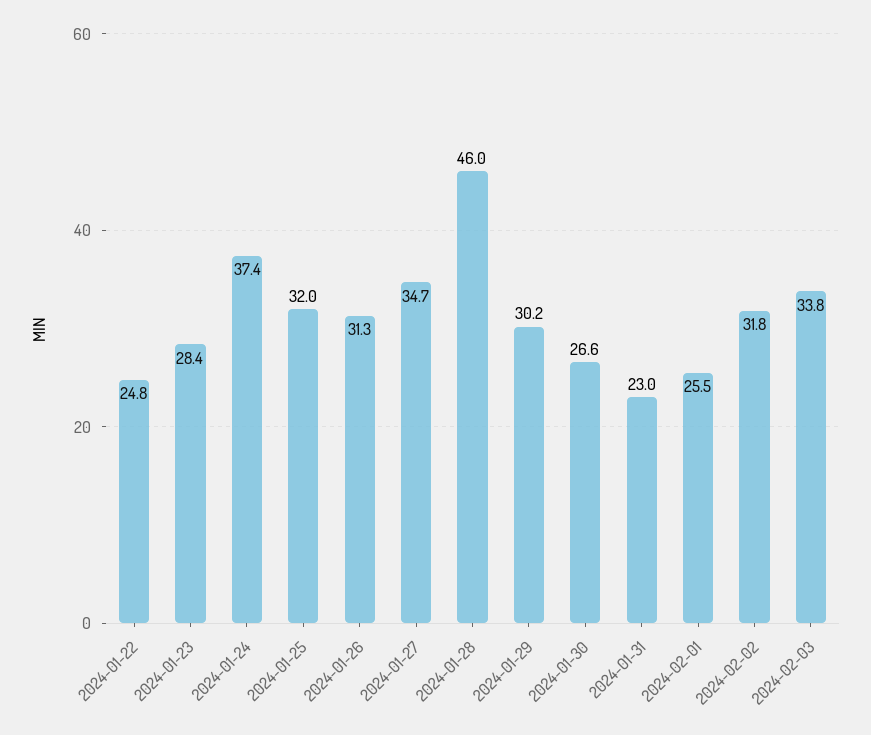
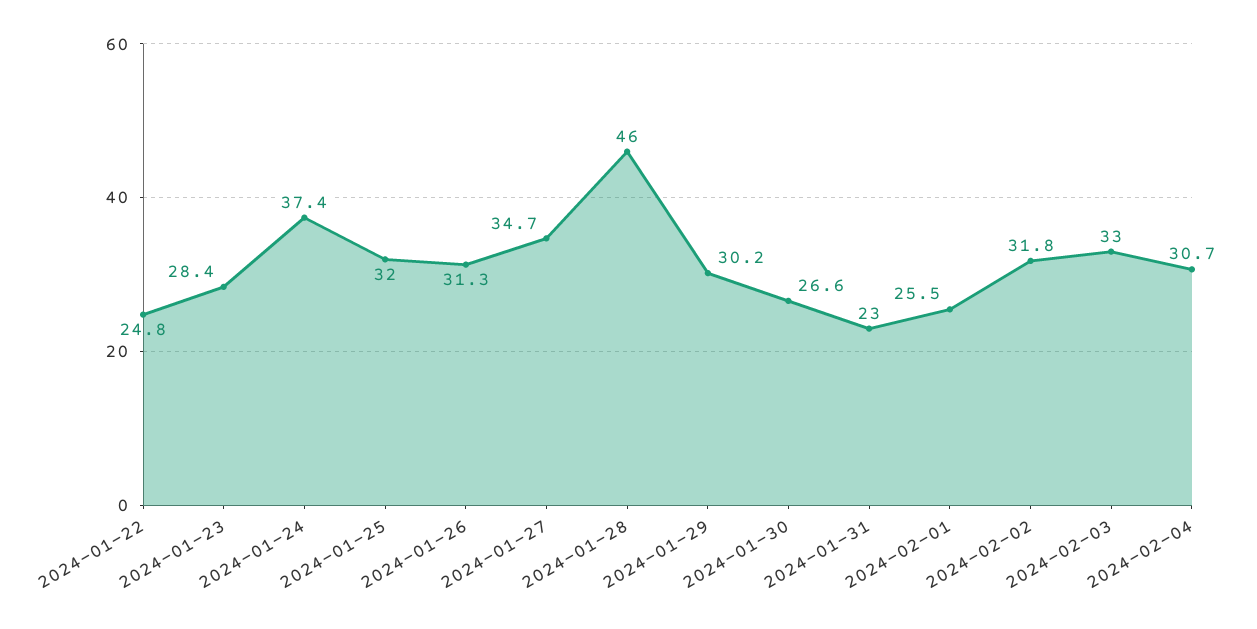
2024-02-03: 33.8 -> 33
2024-02-04: none -> 30.7

